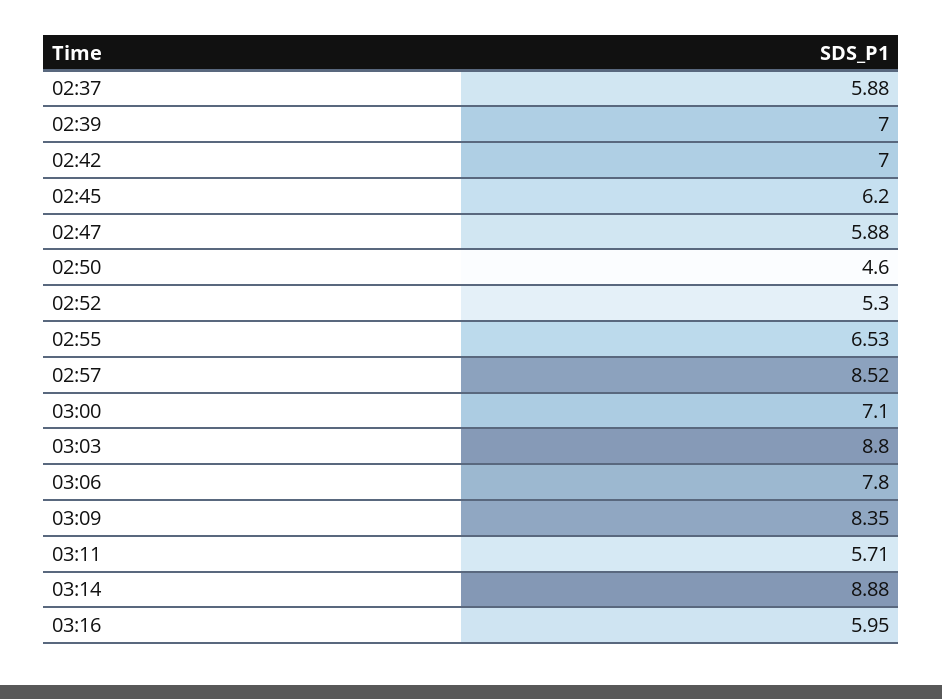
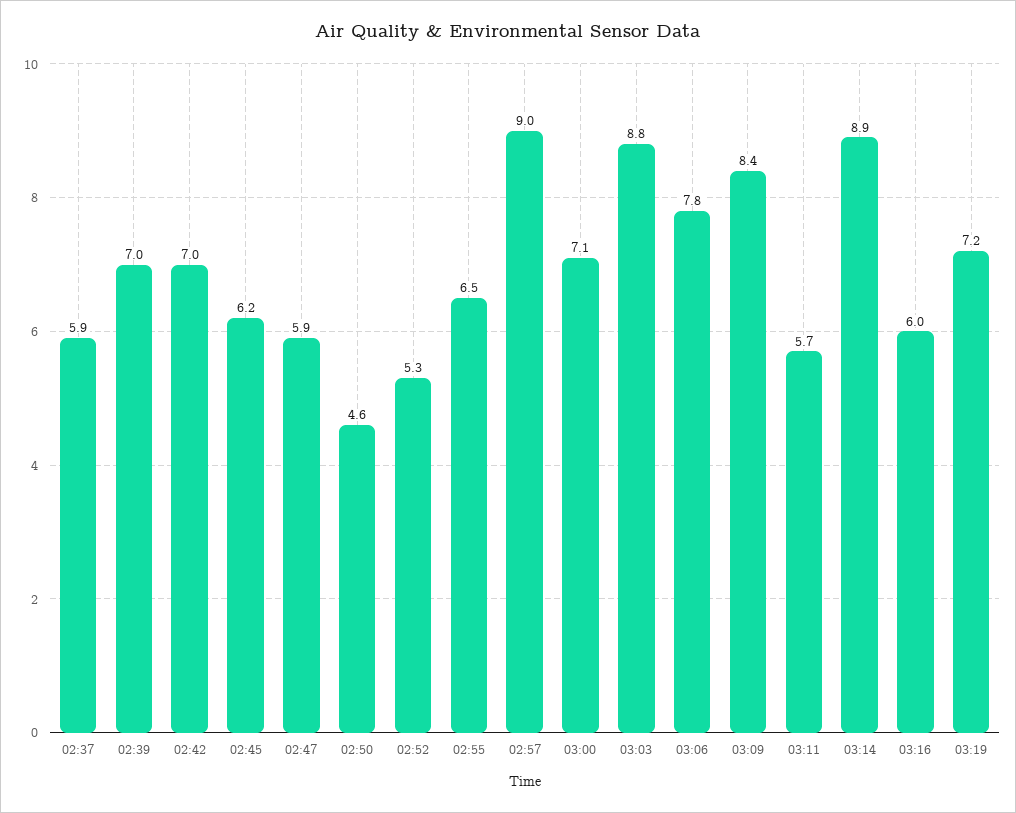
02:57: 8.52 -> 9
03:19: none -> 7.2

